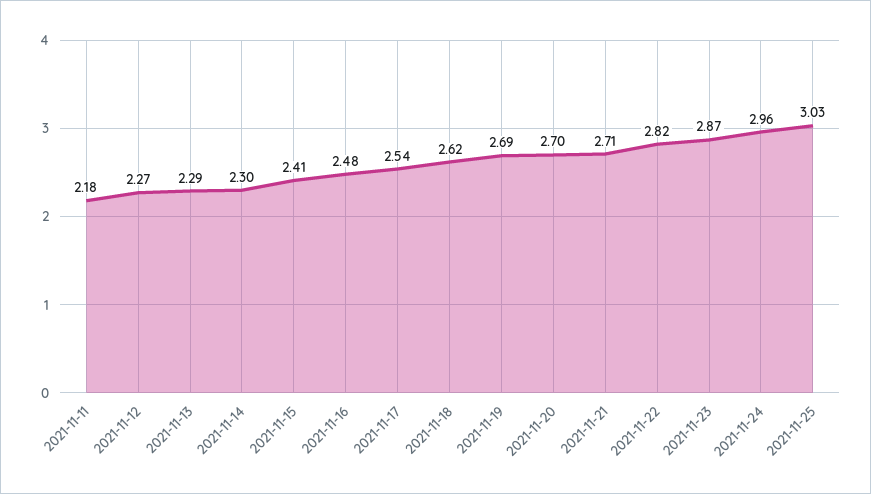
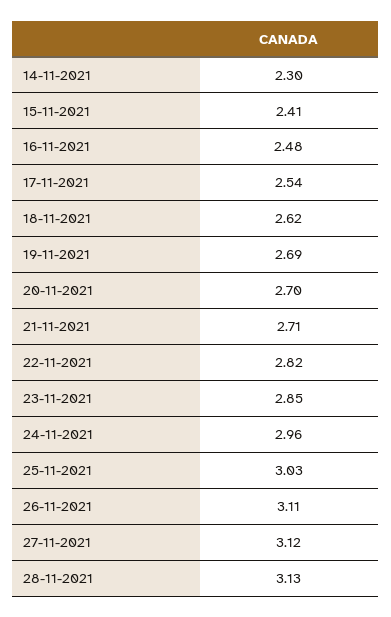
2021-11-11: 2.18 -> none
2021-11-12: 2.27 -> none
2021-11-13: 2.29 -> none
2021-11-23: 2.87 -> 2.85
26-11-2021: none -> 3.11
27-11-2021: none -> 3.12
28-11-2021: none -> 3.13

